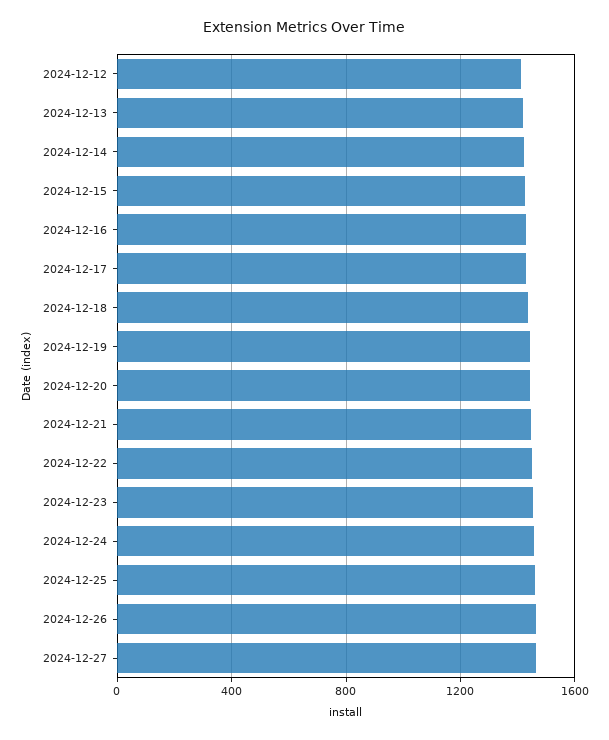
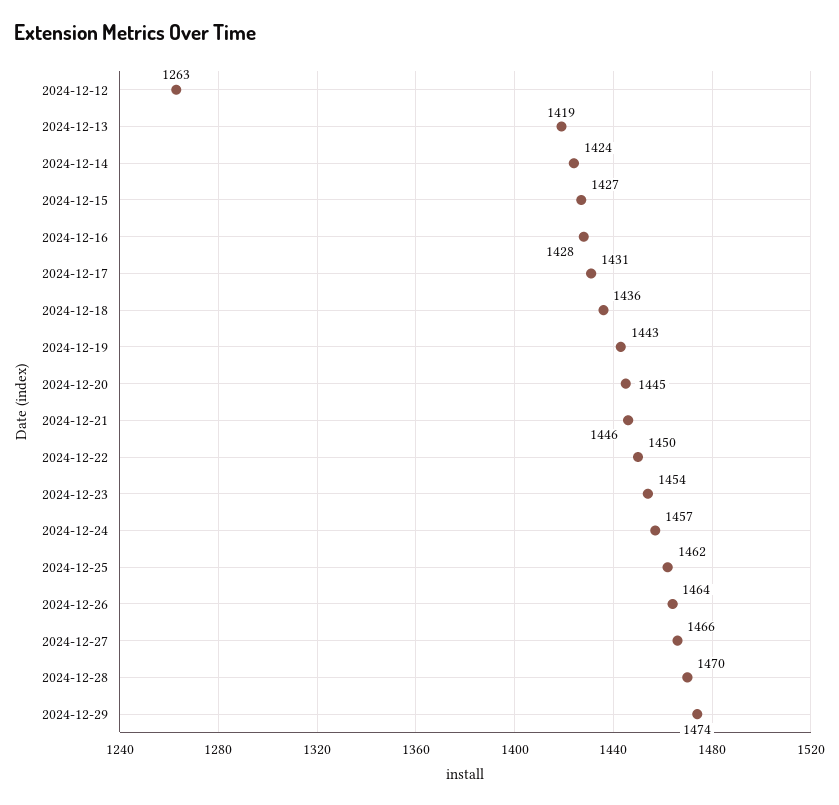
2024-12-12: 1400 -> 1263
2024-12-28: none -> 1470
2024-12-29: none -> 1474

